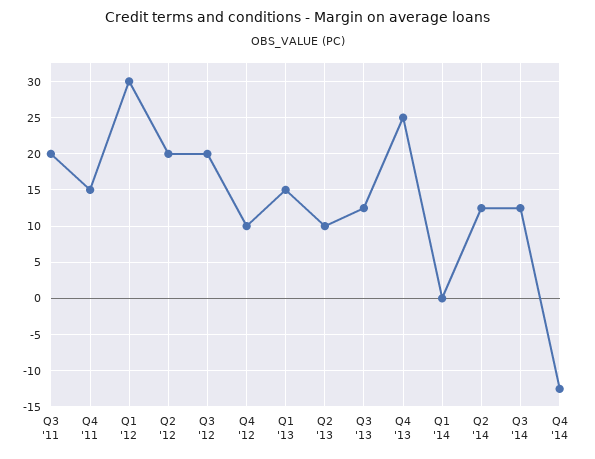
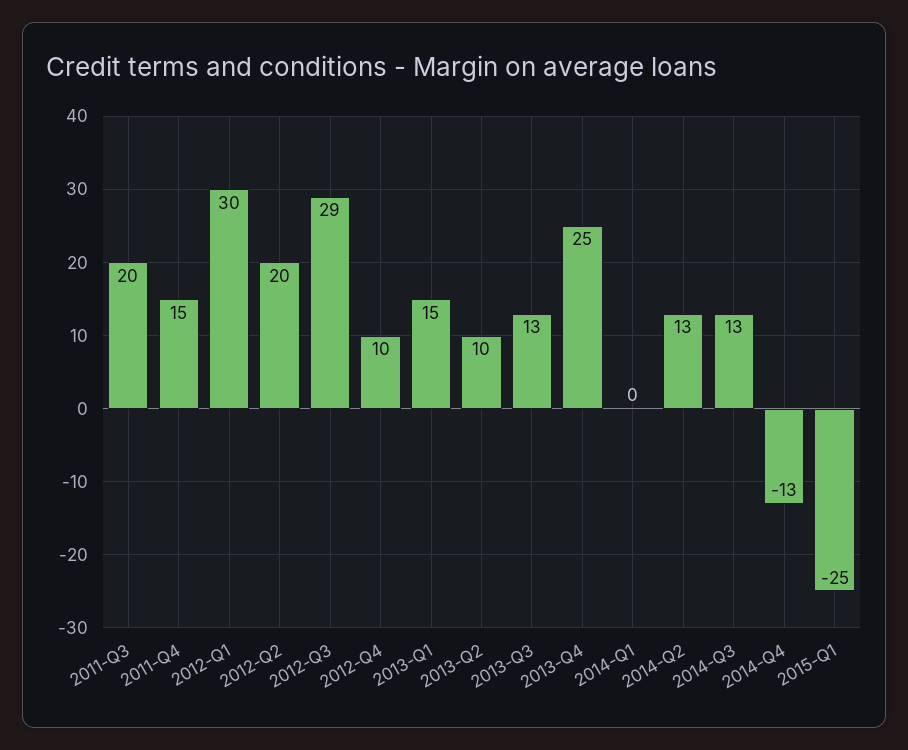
Q3 '12: 20 -> 29
2015-Q1: none -> -25

